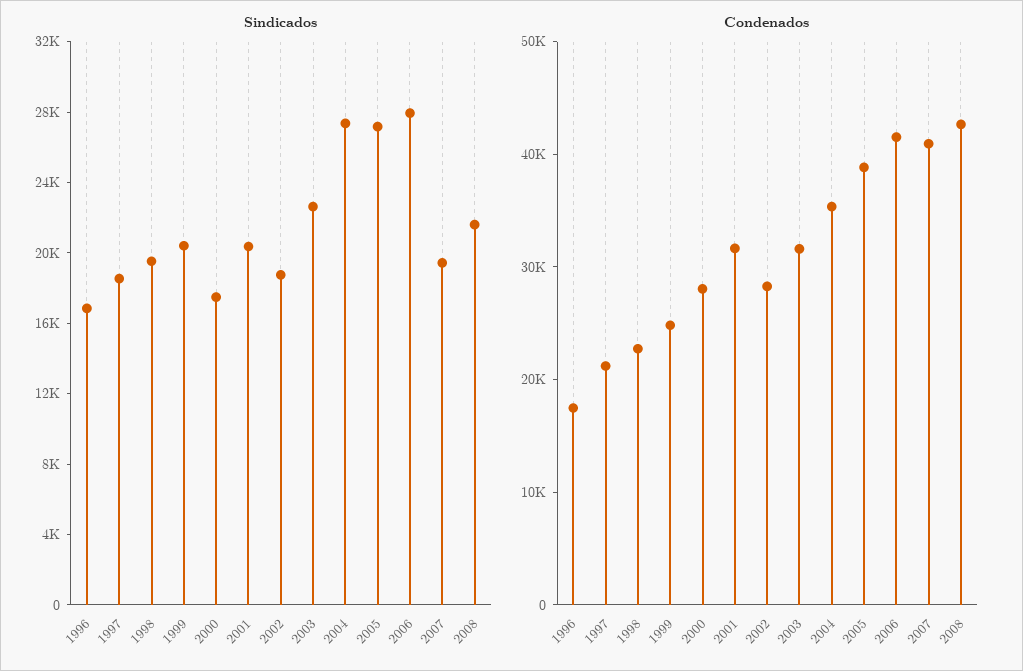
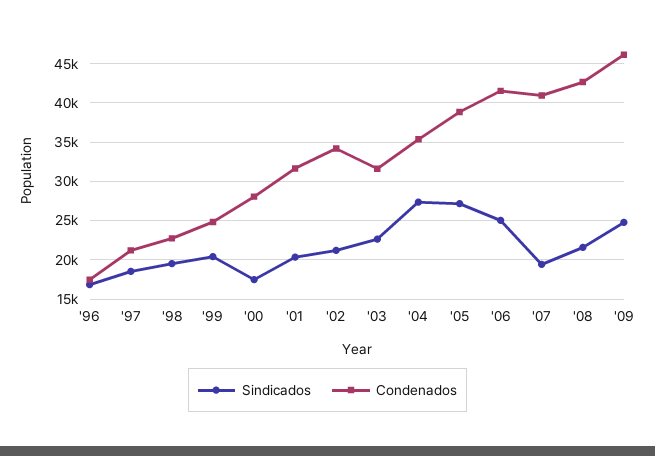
Sindicados, 2002: 19000 -> 21000
Sindicados, 2006: 28000 -> 25000
Condenados, 2002: 28000 -> 34000
Sindicados, '09: none -> 25000
Condenados, '09: none -> 46000

